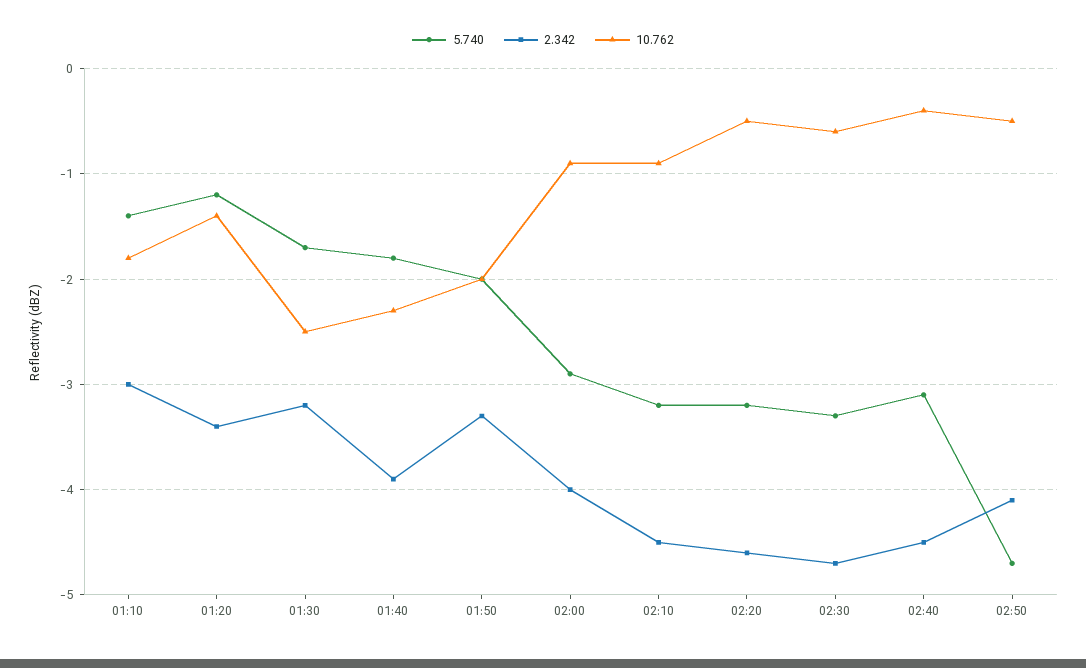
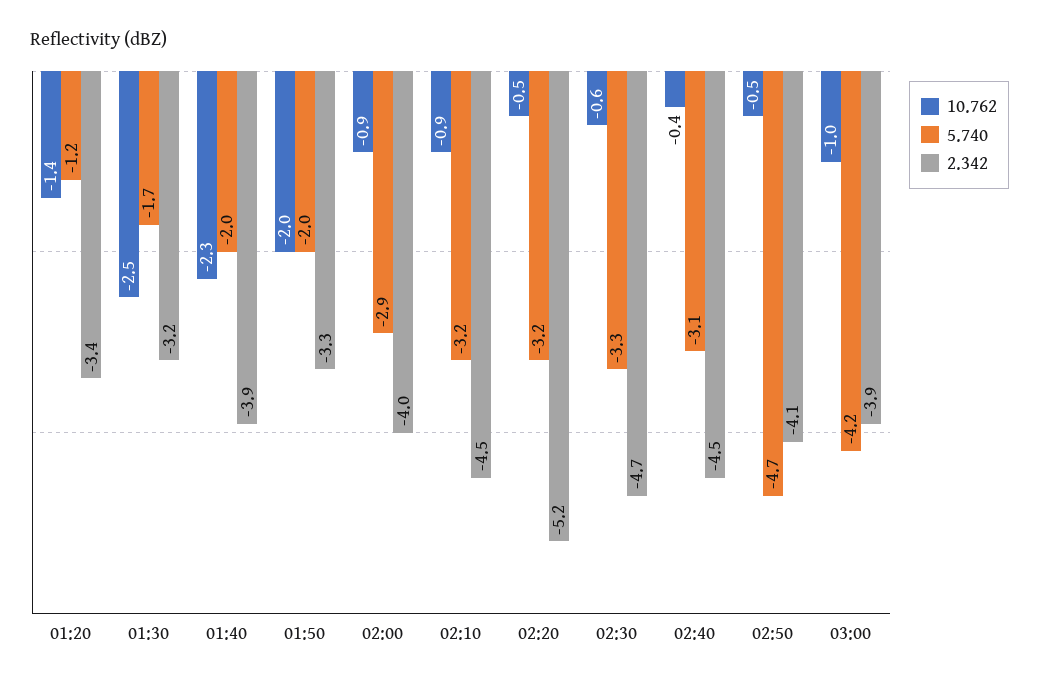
5.740, 01:10: -1.4 -> none
2.342, 01:10: -3 -> none
10.762, 01:10: -1.8 -> none
5.740, 01:40: -1.8 -> -2
2.342, 02:20: -4.6 -> -5.2
10.762, 03:00: none -> -1
5.740, 03:00: none -> -4.2
2.342, 03:00: none -> -3.9

